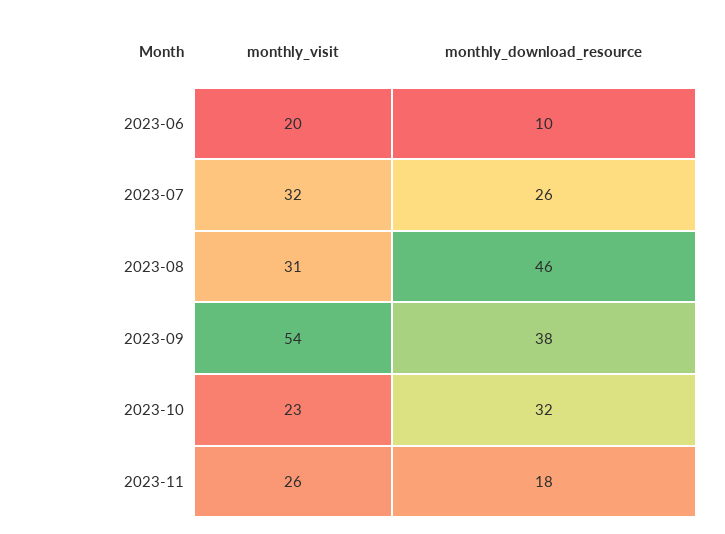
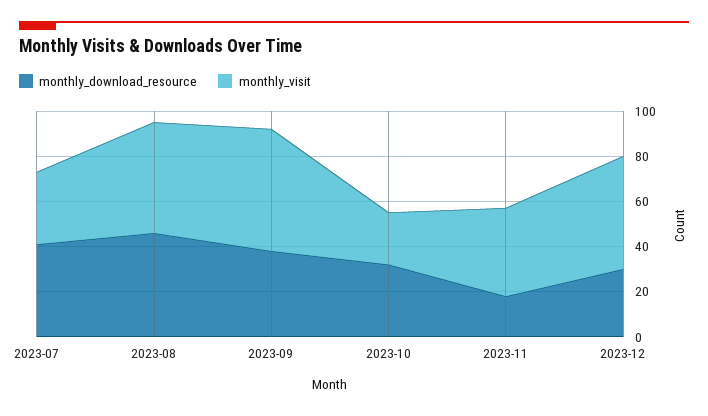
monthly_visit, 2023-06: 20 -> none
monthly_download_resource, 2023-06: 10 -> none
monthly_download_resource, 2023-07: 26 -> 40
monthly_visit, 2023-08: 31 -> 50
monthly_visit, 2023-11: 26 -> 40
monthly_download_resource, 2023-12: none -> 30
monthly_visit, 2023-12: none -> 50

